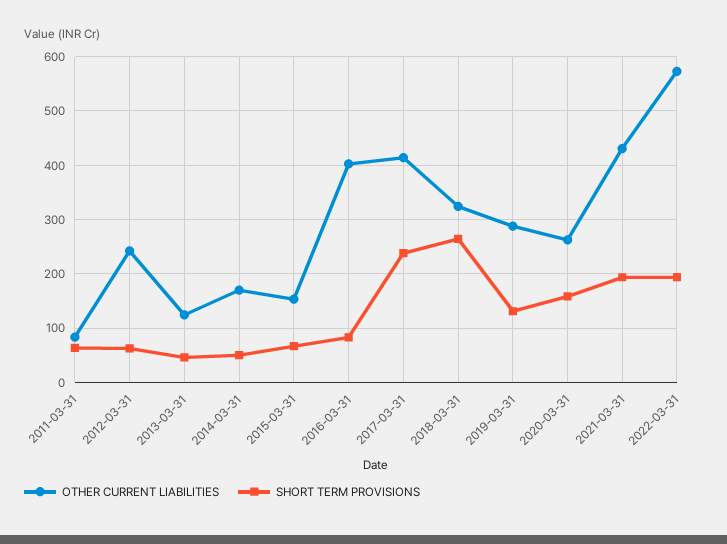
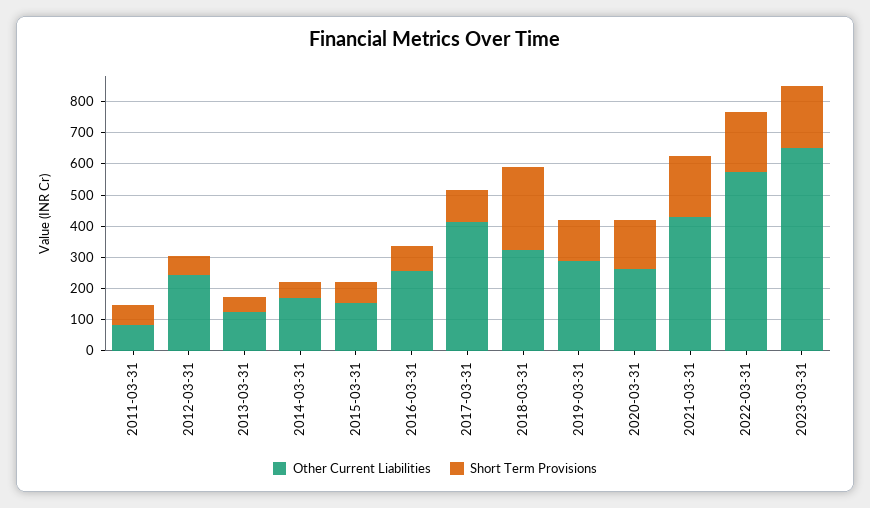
OTHER CURRENT LIABILITIES, 2016-03-31: 400 -> 250
SHORT TERM PROVISIONS, 2017-03-31: 240 -> 100
OTHER CURRENT LIABILITIES, 2023-03-31: none -> 650
SHORT TERM PROVISIONS, 2023-03-31: none -> 200

